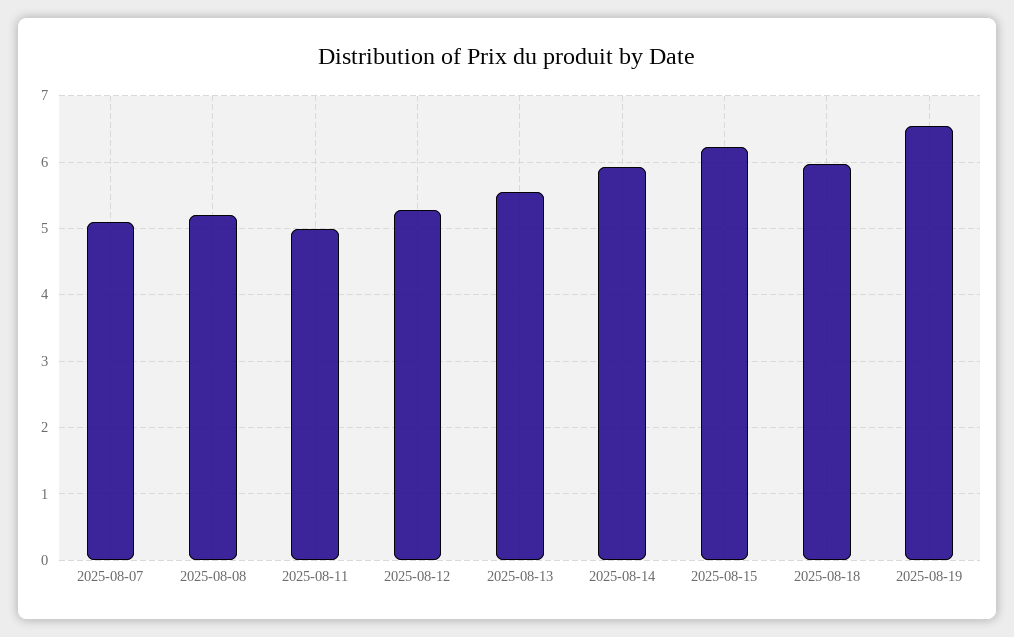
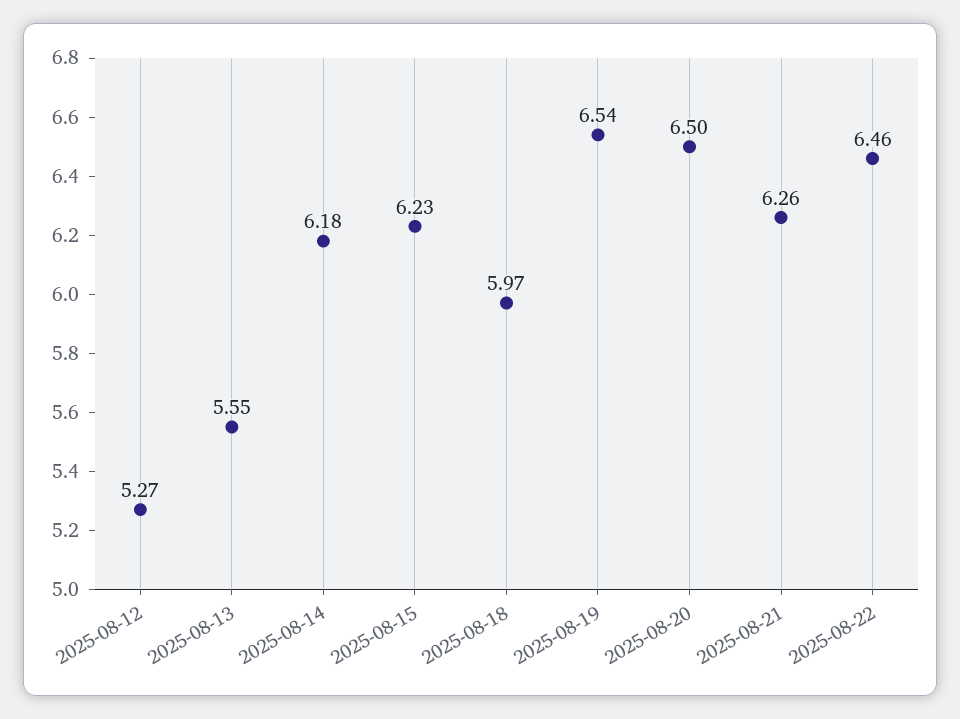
2025-08-07: 5.1 -> none
2025-08-08: 5.2 -> none
2025-08-11: 5 -> none
2025-08-14: 5.9 -> 6.18
2025-08-20: none -> 6.5
2025-08-21: none -> 6.26
2025-08-22: none -> 6.46

